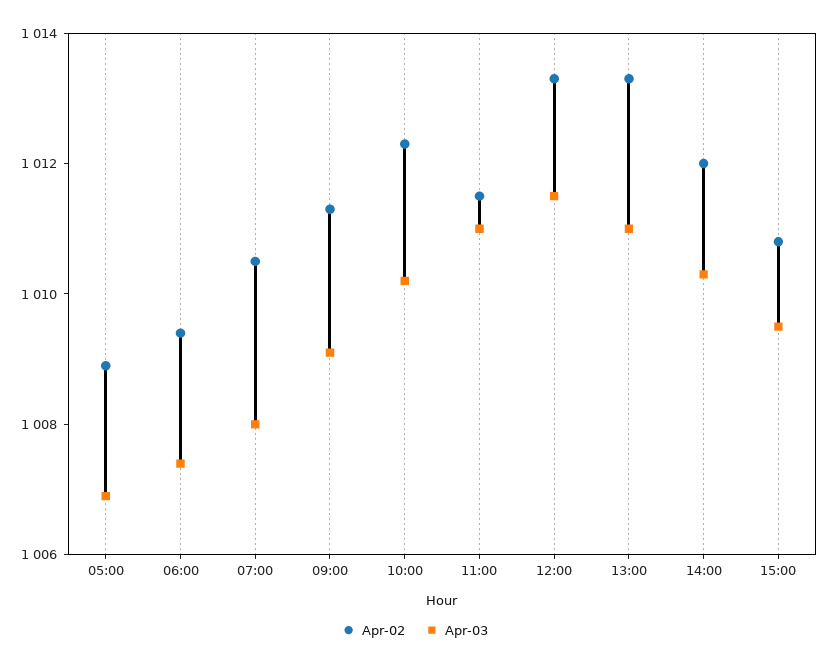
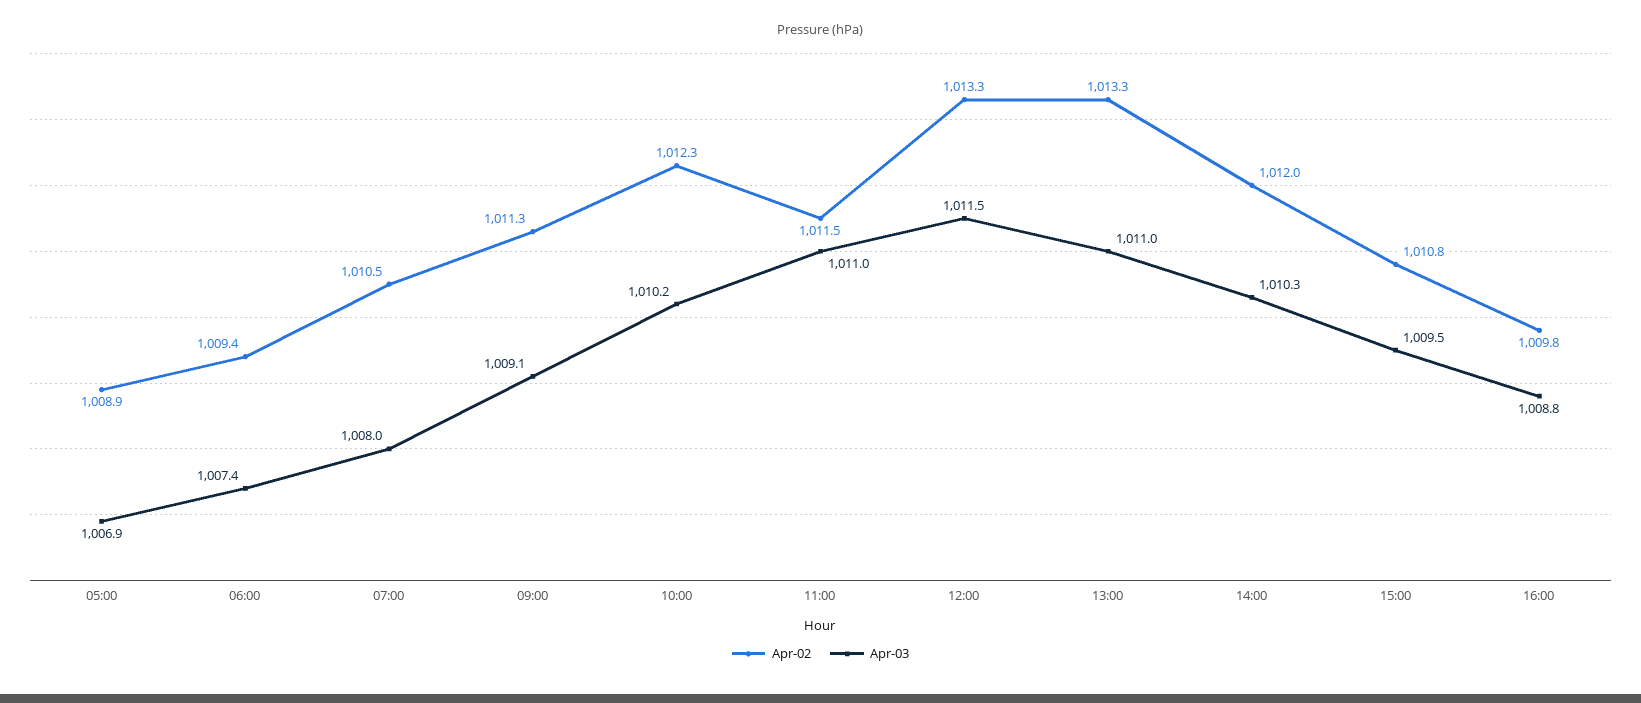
Apr-02, 16:00: none -> 1009.8
Apr-03, 16:00: none -> 1008.8

